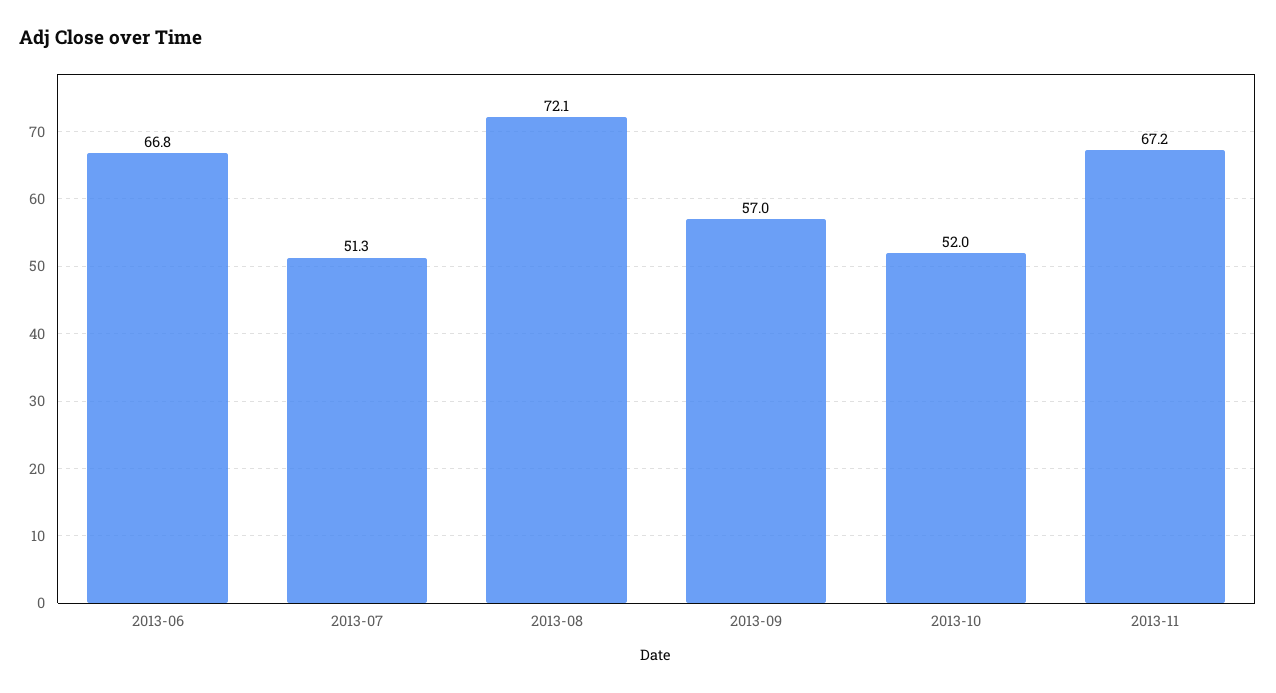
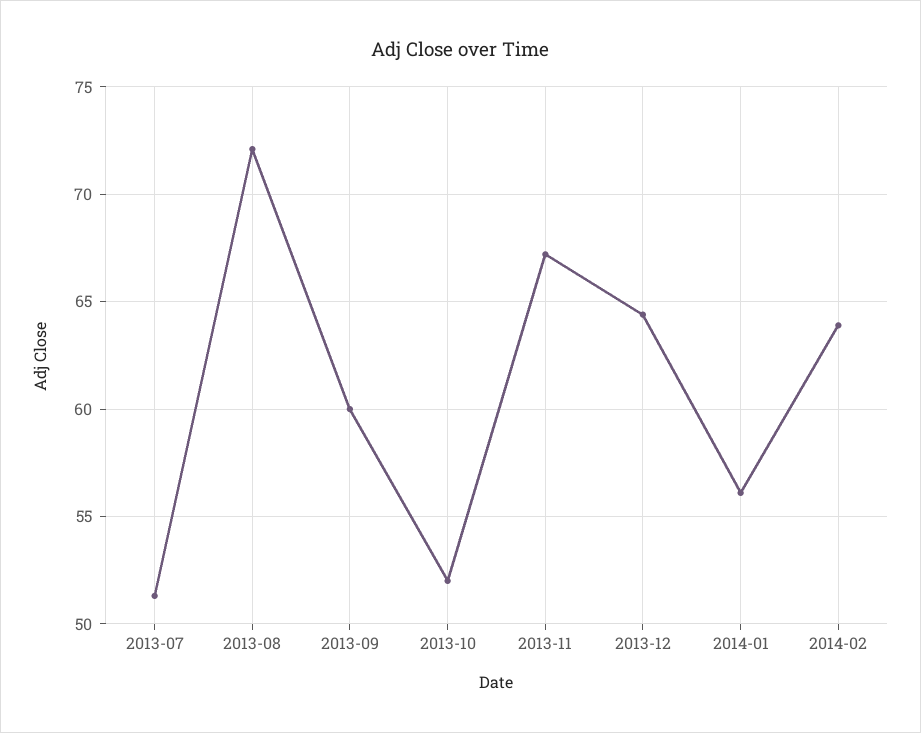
2013-06: 66.8 -> none
2013-09: 57 -> 60
2013-12: none -> 64.5
2014-01: none -> 56
2014-02: none -> 64

